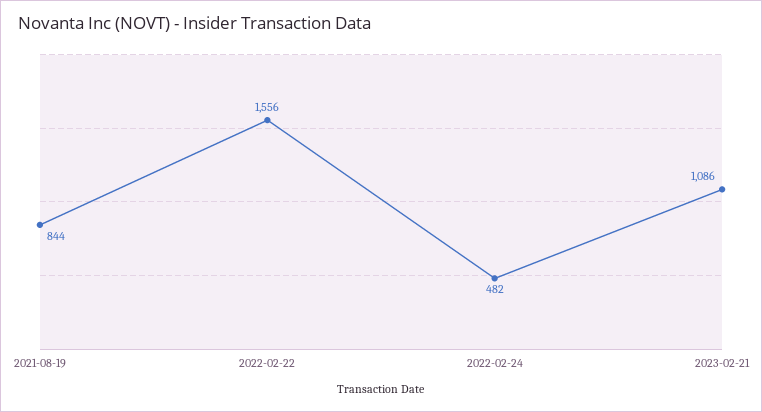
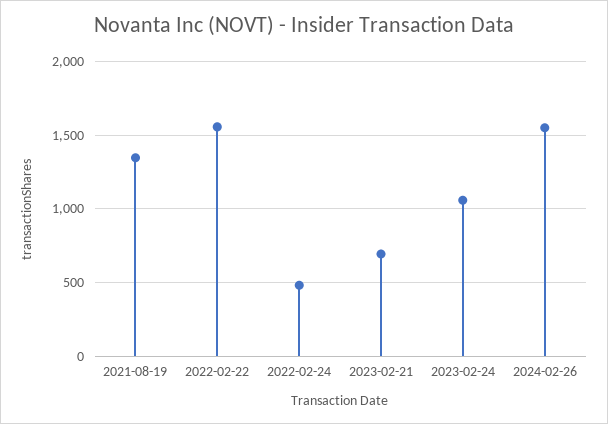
2021-08-19: 844 -> 1350
2023-02-21: 1086 -> 700
2023-02-24: none -> 1050
2024-02-26: none -> 1550

